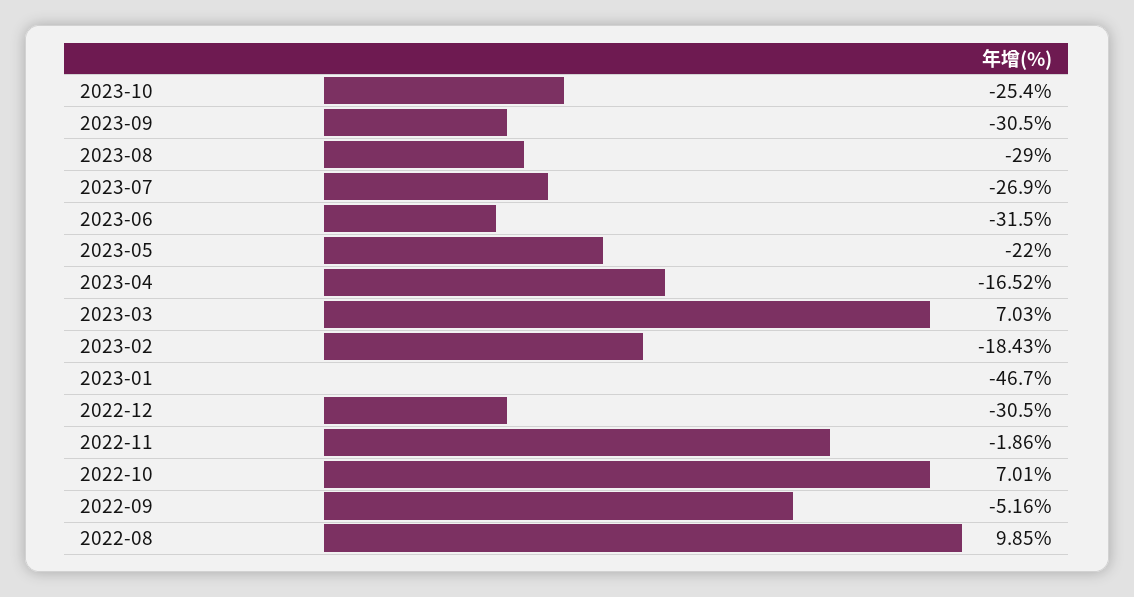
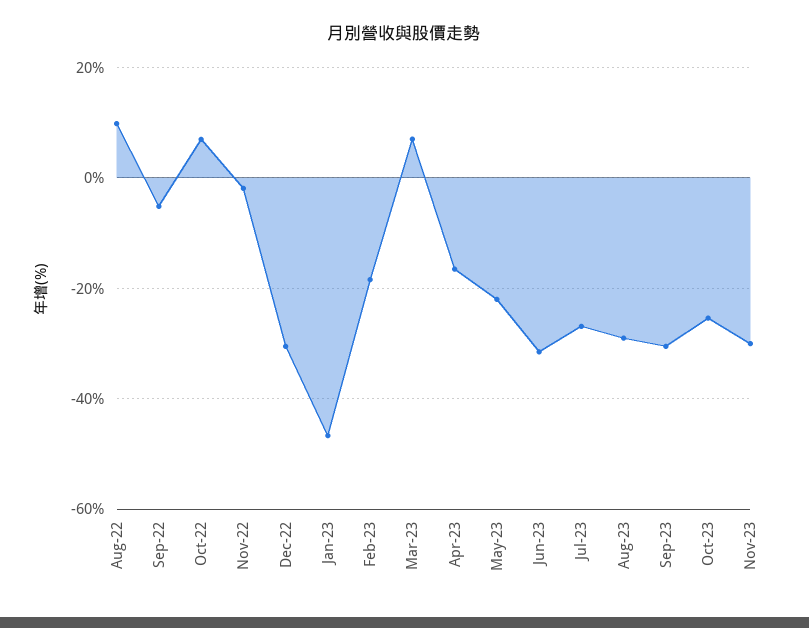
Nov-23: none -> -30

